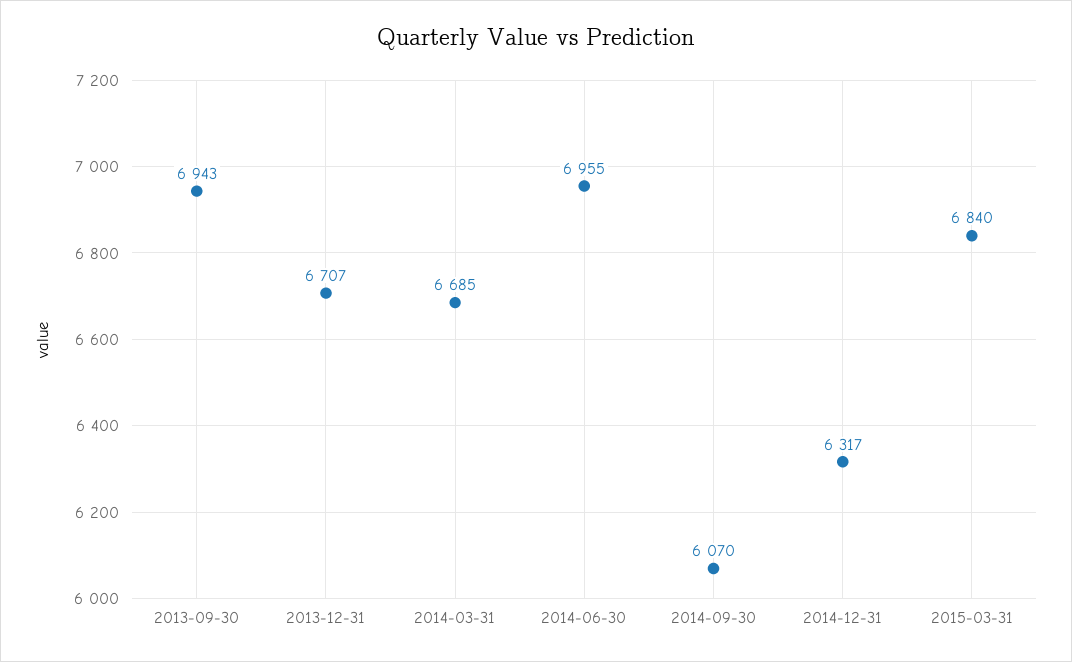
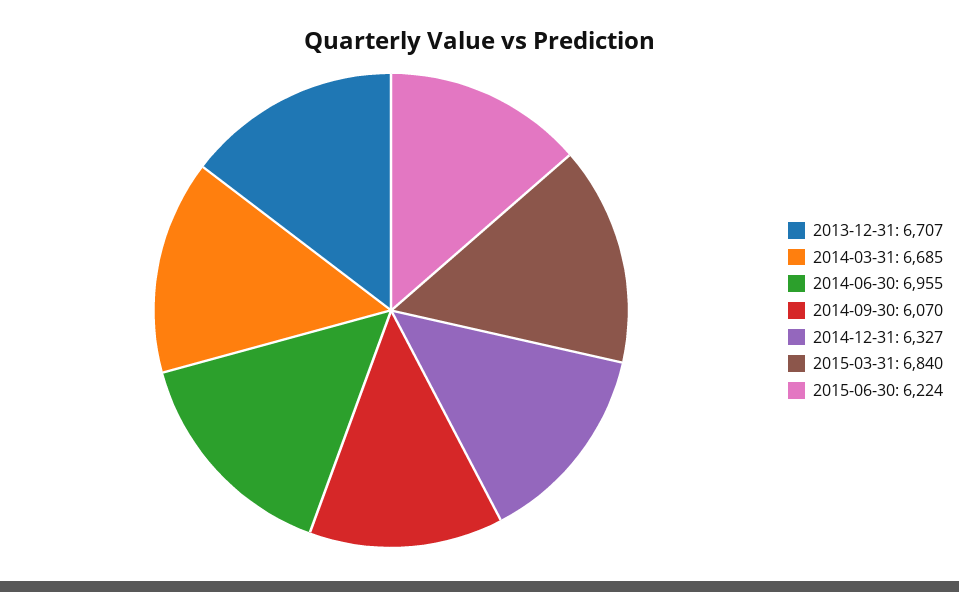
2013-09-30: 6943 -> none
2014-12-31: 6317 -> 6327
2015-06-30: none -> 6224

